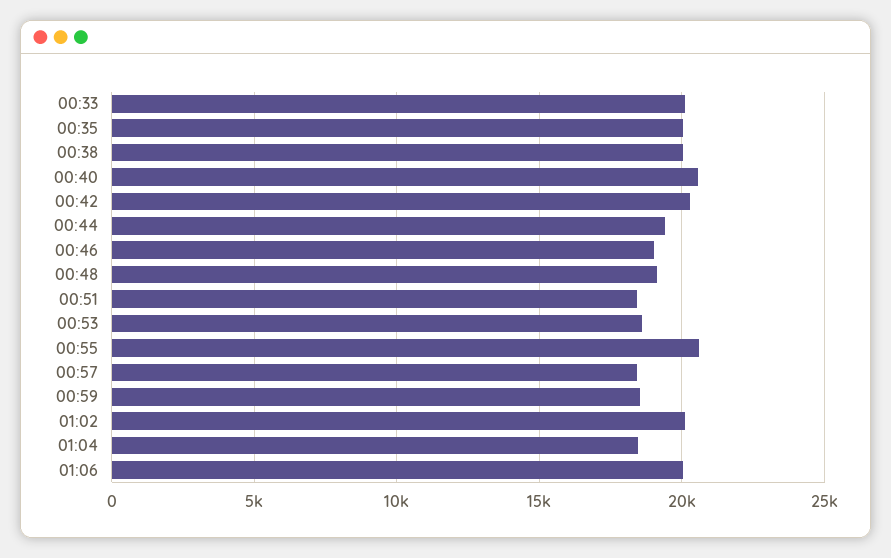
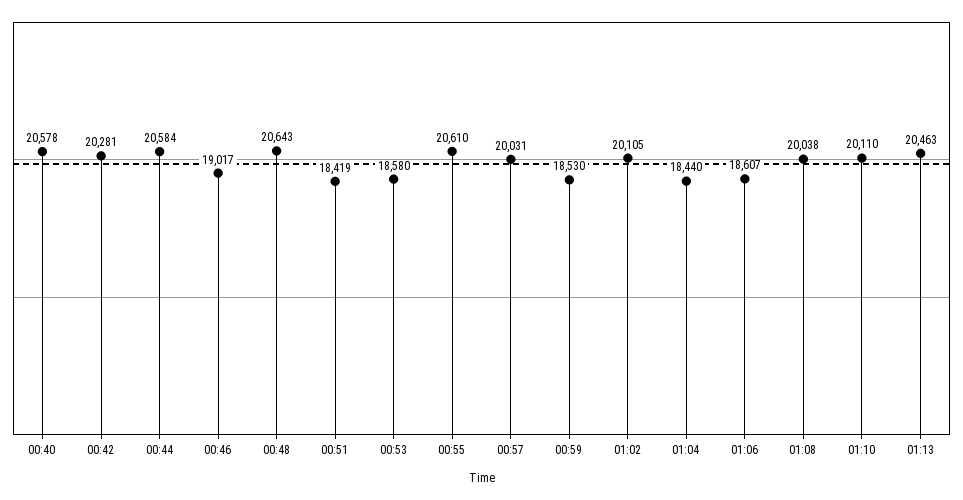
00:33: 20000 -> none
00:35: 20000 -> none
00:38: 20000 -> none
00:44: 19500 -> 20584
00:48: 19000 -> 20643
00:57: 18500 -> 20031
01:06: 20000 -> 18607
01:08: none -> 20038
01:10: none -> 20110
01:13: none -> 20463

